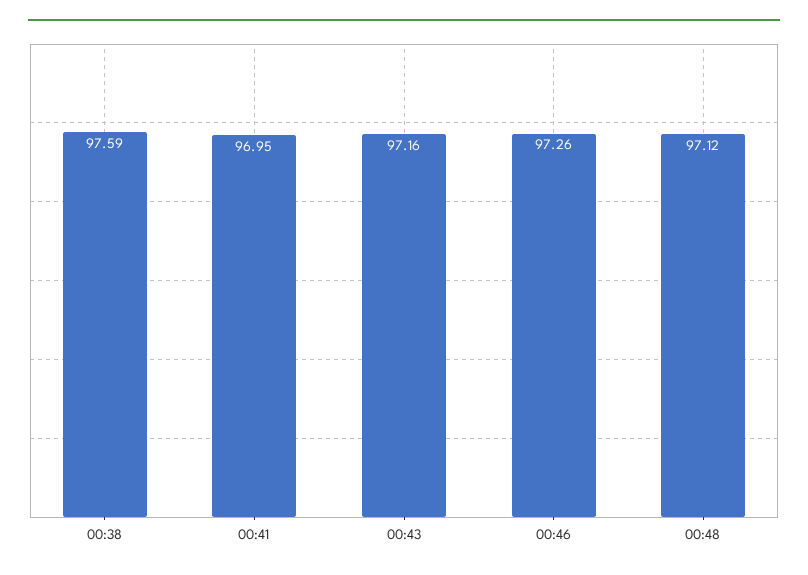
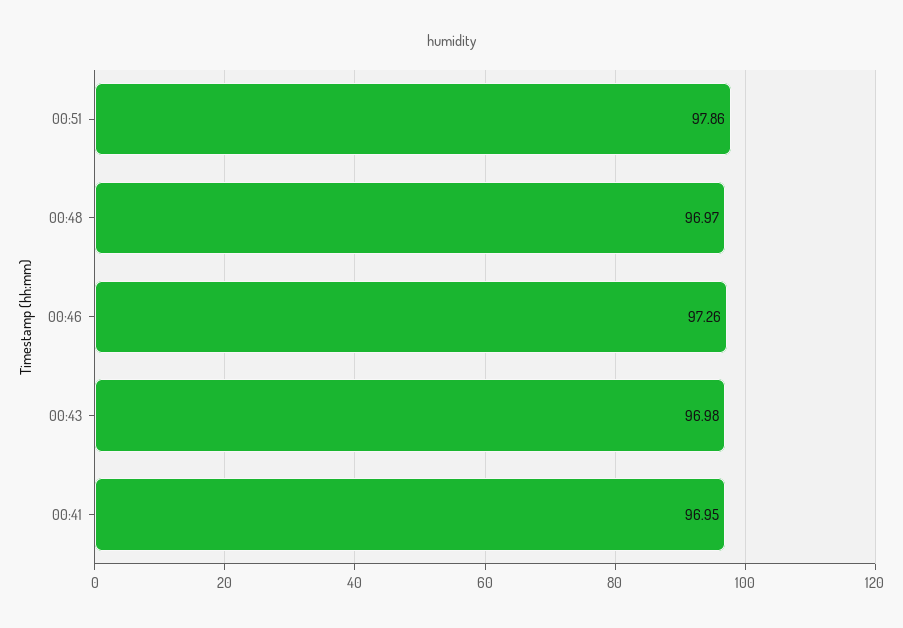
00:38: 97.59 -> none
00:43: 97.16 -> 96.98
00:48: 97.12 -> 96.97
00:51: none -> 97.86

